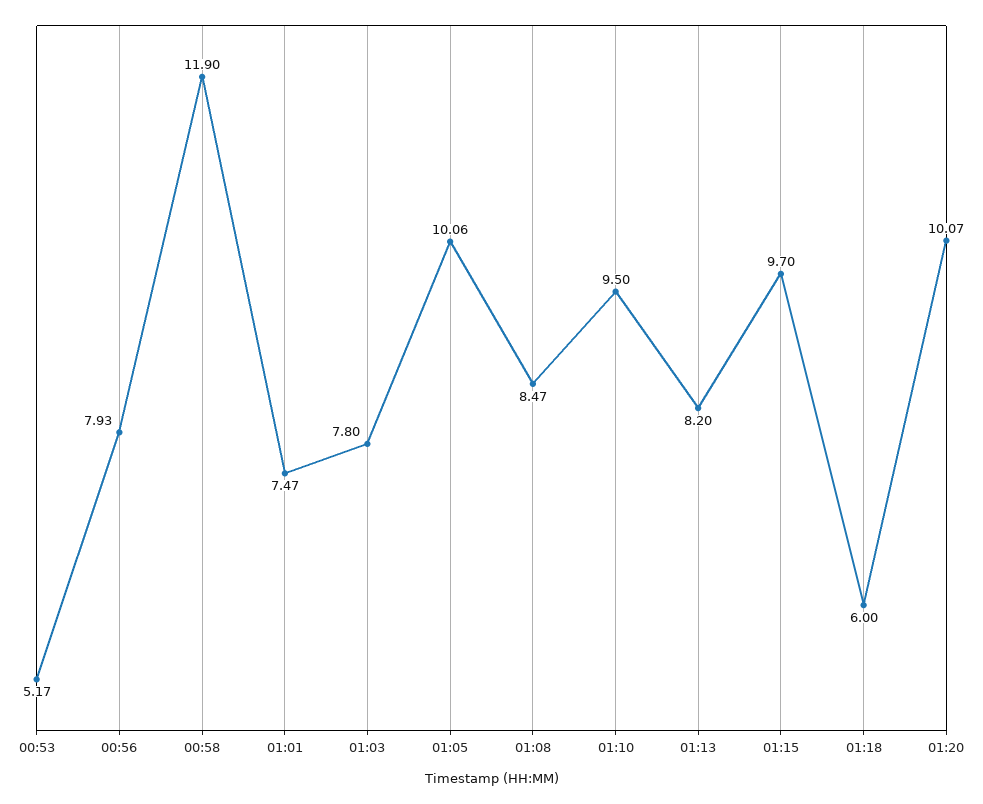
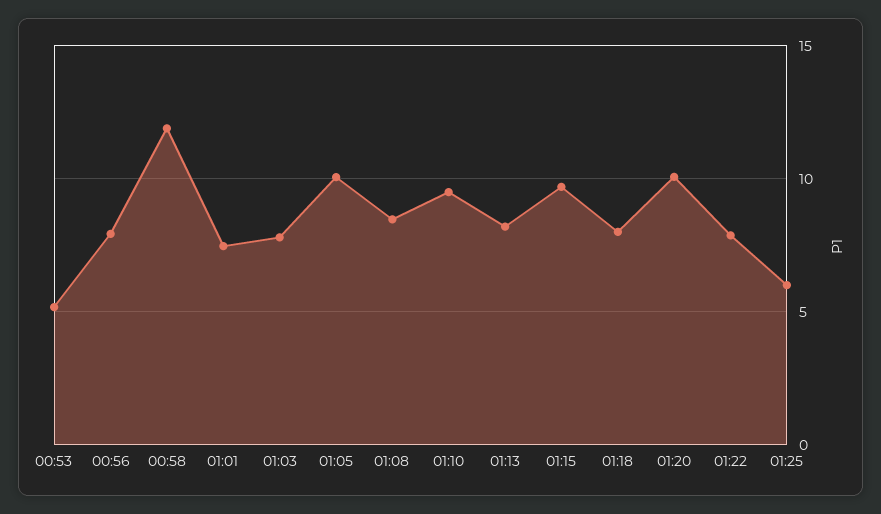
01:18: 6 -> 8
01:22: none -> 8
01:25: none -> 6

